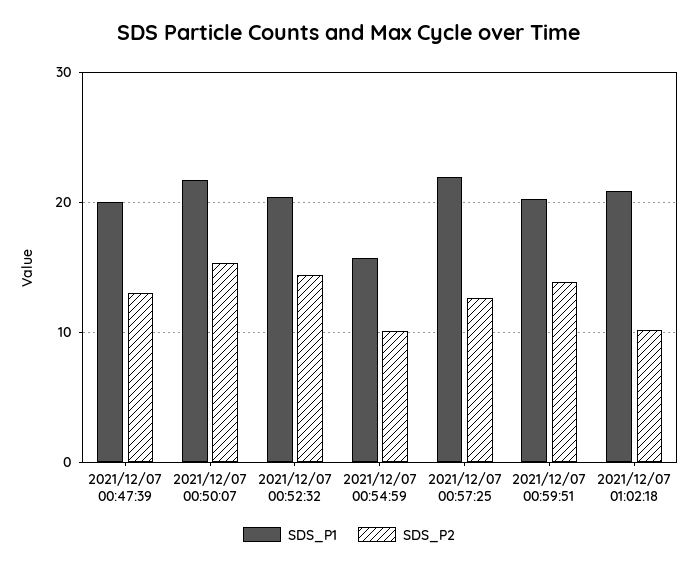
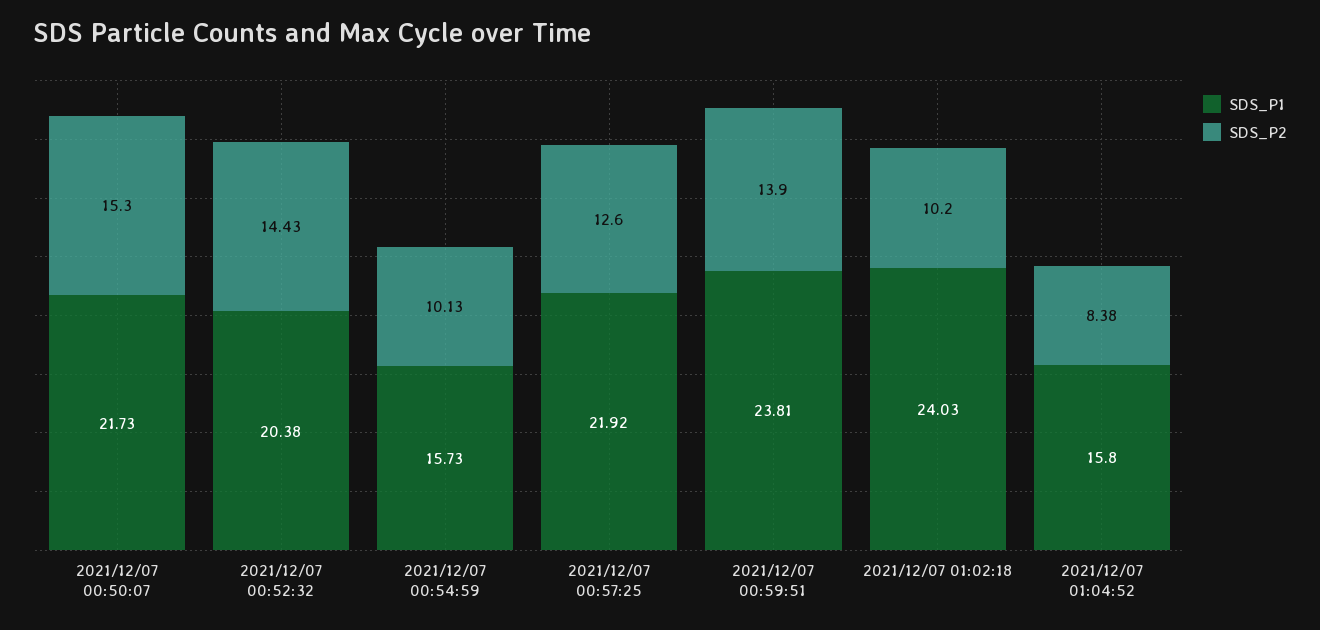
SDS_P1, 2021/12/07 00:47:39: 20 -> none
SDS_P2, 2021/12/07 00:47:39: 13 -> none
SDS_P1, 2021/12/07 00:59:51: 20 -> 23.81
SDS_P1, 2021/12/07 01:02:18: 21 -> 24.03
SDS_P1, 2021/12/07 01:04:52: none -> 15.8
SDS_P2, 2021/12/07 01:04:52: none -> 8.38

